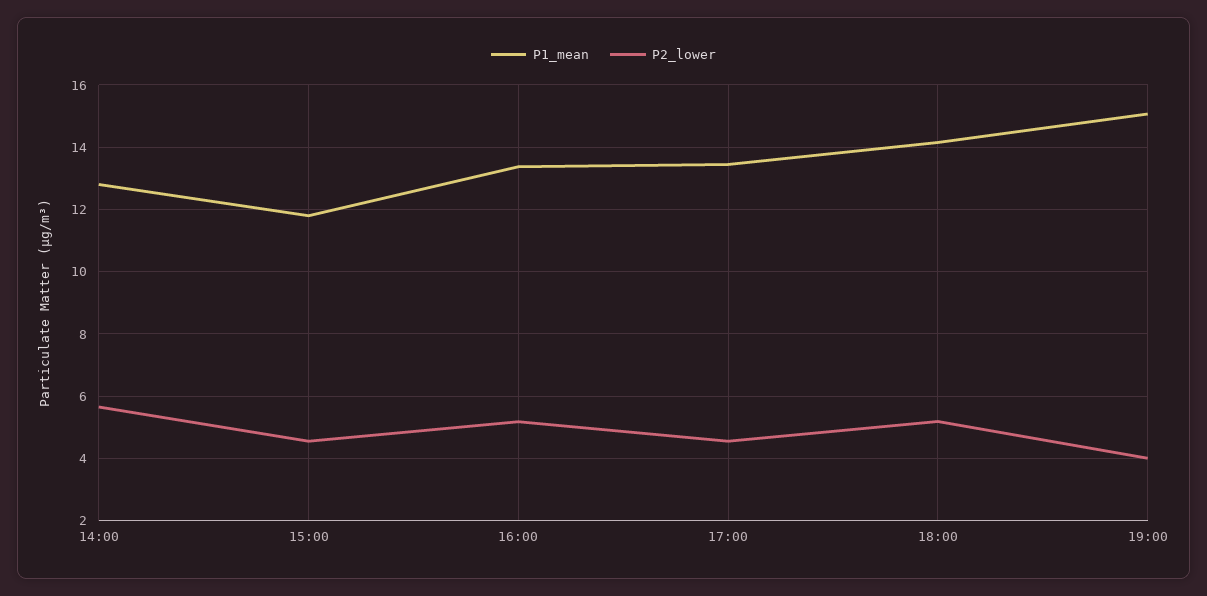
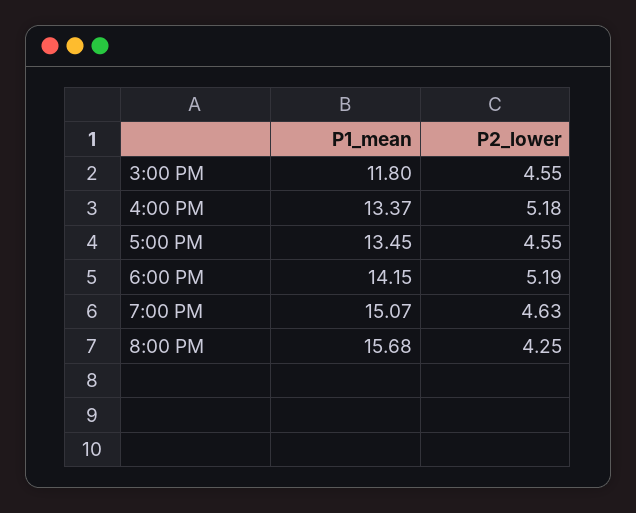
P1_mean, 14:00: 12.8 -> none
P2_lower, 14:00: 5.6 -> none
P2_lower, 19:00: 4 -> 4.63
P1_mean, 8:00 PM: none -> 15.68
P2_lower, 8:00 PM: none -> 4.25

